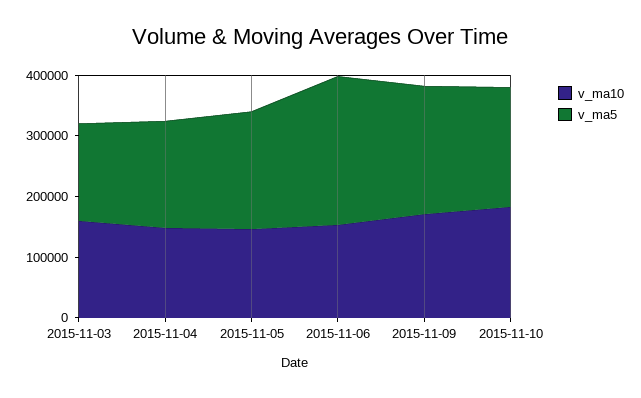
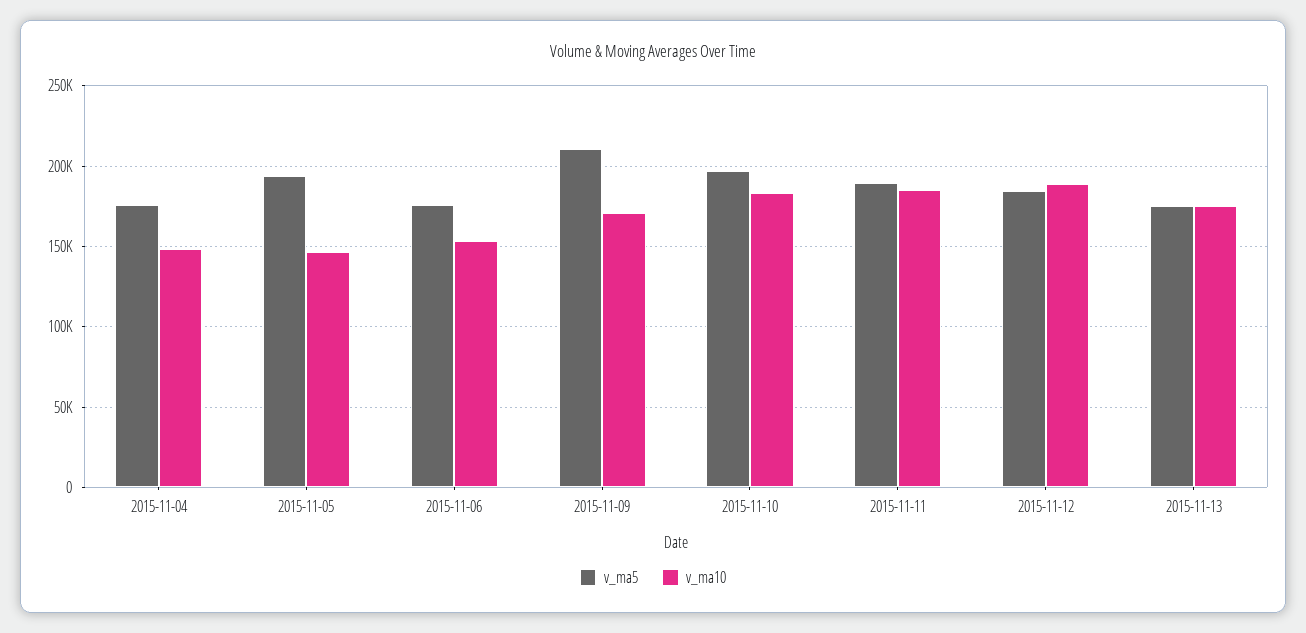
v_ma10, 2015-11-03: 160000 -> none
v_ma5, 2015-11-03: 160000 -> none
v_ma5, 2015-11-06: 240000 -> 175000
v_ma5, 2015-11-11: none -> 190000
v_ma10, 2015-11-11: none -> 185000
v_ma5, 2015-11-12: none -> 185000
v_ma10, 2015-11-12: none -> 190000
v_ma5, 2015-11-13: none -> 175000
v_ma10, 2015-11-13: none -> 175000

